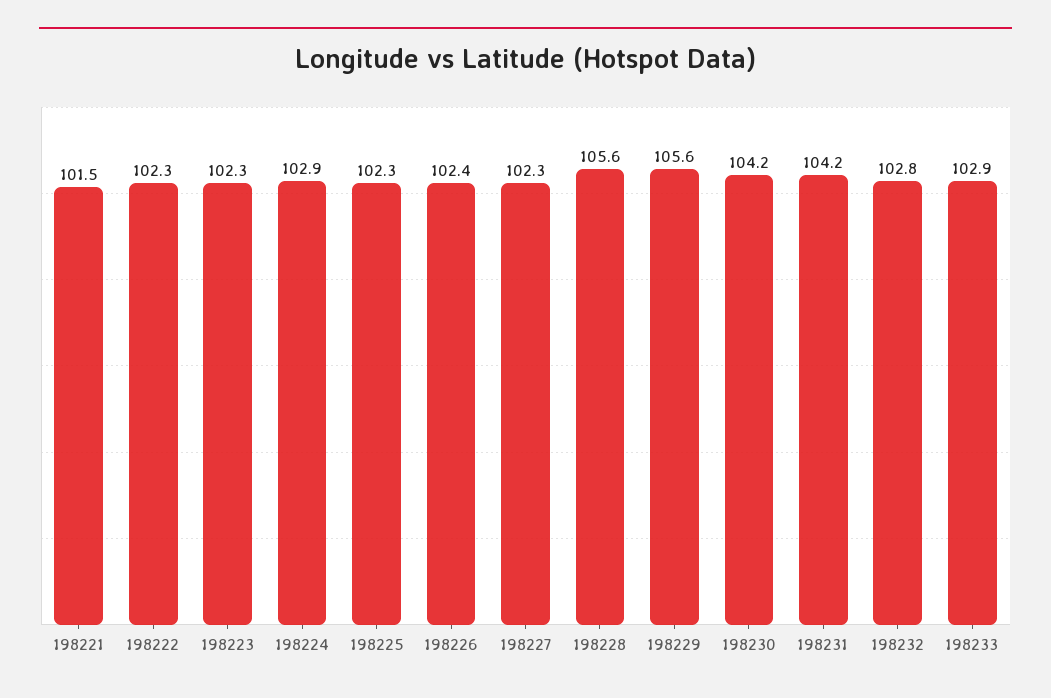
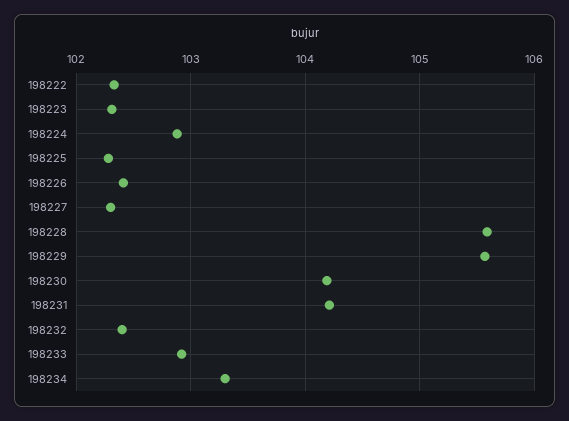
198221: 101.5 -> none
198232: 102.8 -> 102.4
198234: none -> 103.3

